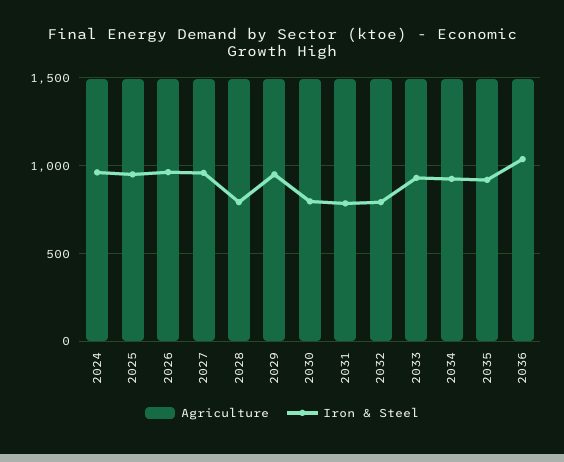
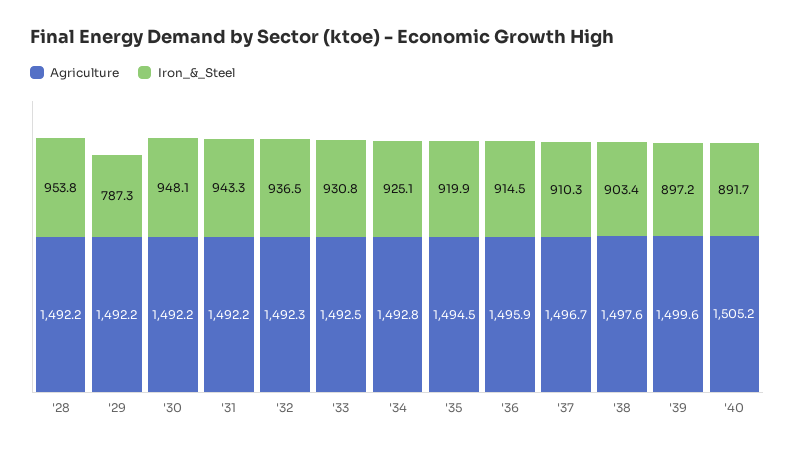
Agriculture, 2024: 1500 -> none
Iron & Steel, 2024: 950 -> none
Agriculture, 2025: 1500 -> none
Iron & Steel, 2025: 950 -> none
Agriculture, 2026: 1500 -> none
Iron & Steel, 2026: 950 -> none
Agriculture, 2027: 1500 -> none
Iron & Steel, 2027: 950 -> none
Iron & Steel, 2028: 800 -> 953.8
Iron & Steel, 2029: 950 -> 787.3
Iron & Steel, 2030: 800 -> 948.1
Iron & Steel, 2031: 800 -> 943.3
Iron & Steel, 2032: 800 -> 936.5
Iron & Steel, 2036: 1050 -> 914.5
Agriculture, '37: none -> 1496.7
Iron & Steel, '37: none -> 910.3
Agriculture, '38: none -> 1497.6
Iron & Steel, '38: none -> 903.4
Agriculture, '39: none -> 1499.6
Iron & Steel, '39: none -> 897.2
Agriculture, '40: none -> 1505.2
Iron & Steel, '40: none -> 891.7

